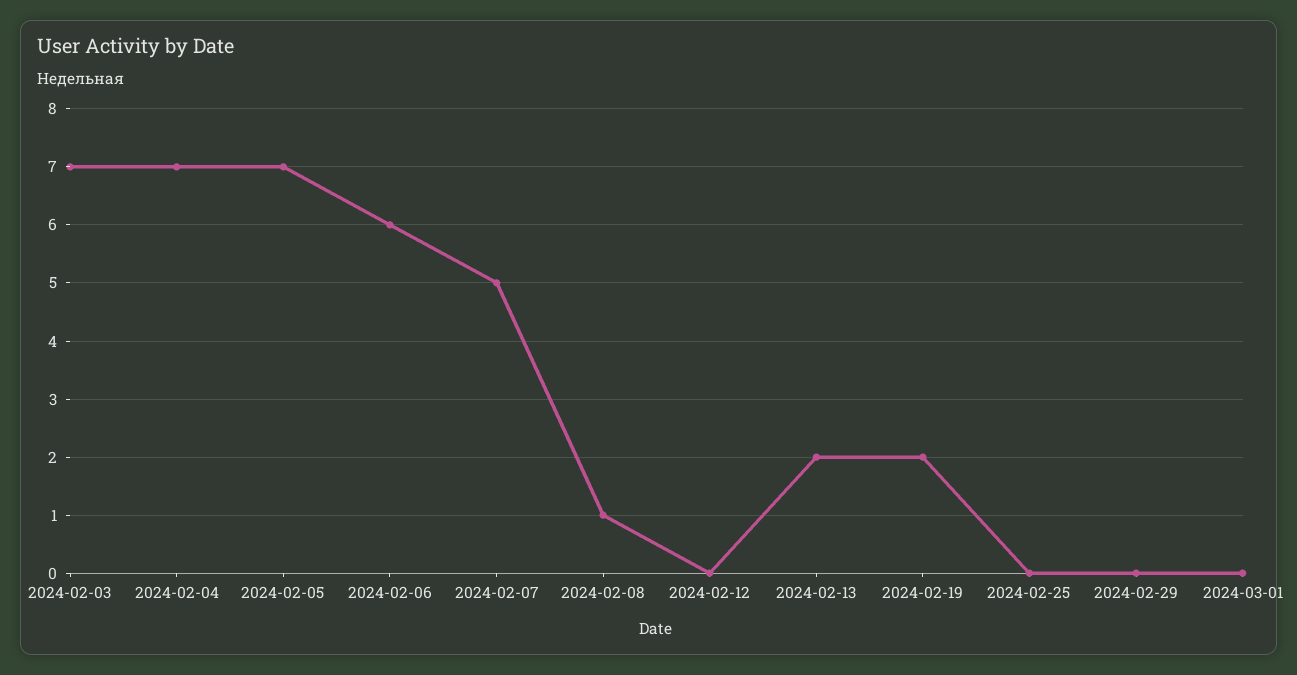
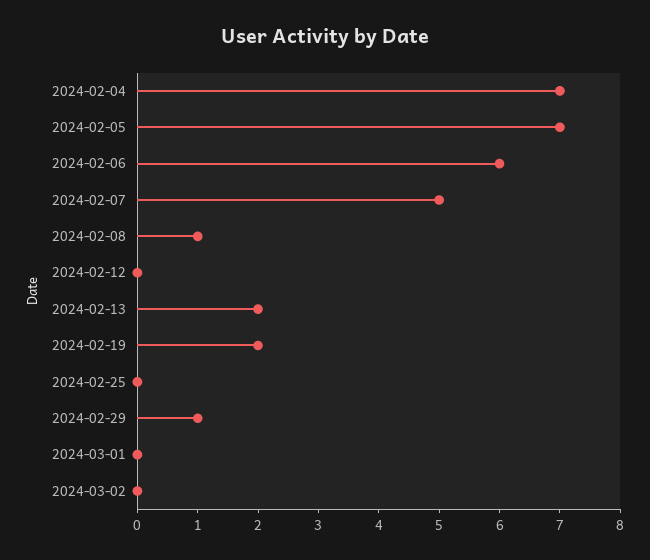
2024-02-03: 7 -> none
2024-02-29: 0 -> 1
2024-03-02: none -> 0

